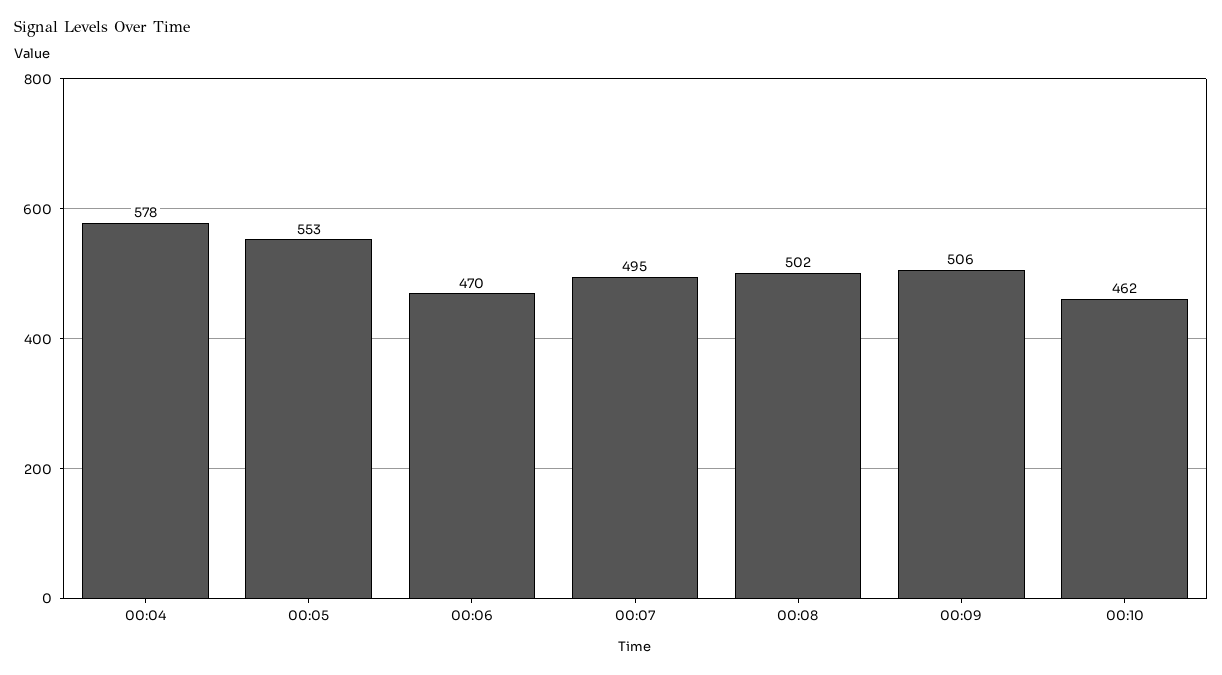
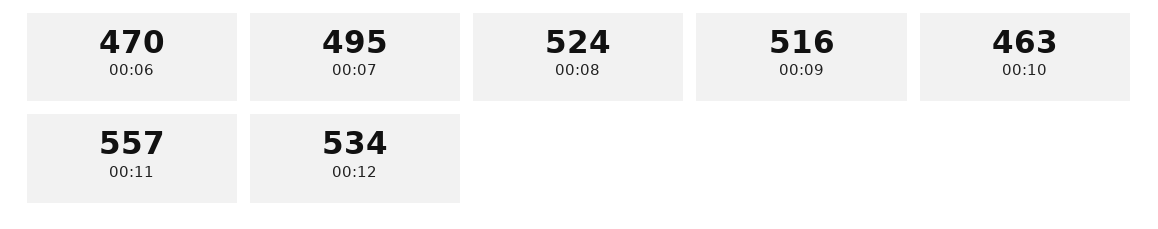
00:04: 578 -> none
00:05: 553 -> none
00:08: 502 -> 524
00:09: 506 -> 516
00:10: 462 -> 463
00:11: none -> 557
00:12: none -> 534

